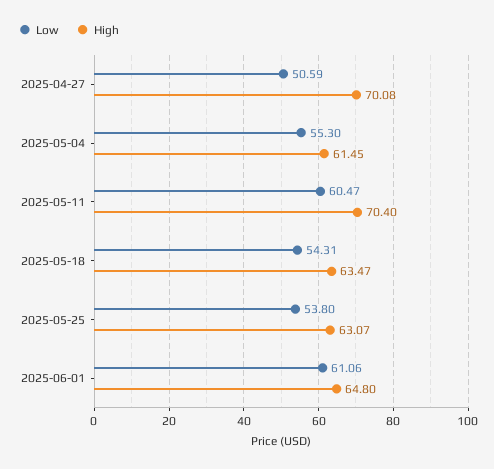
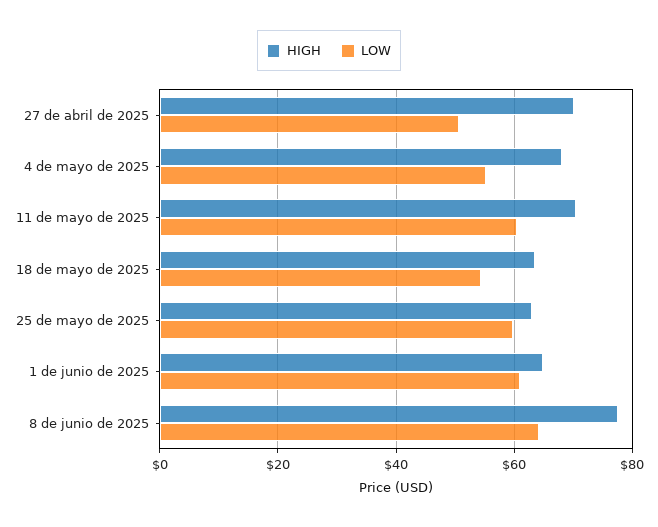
High, 2025-05-04: 61.45 -> 68
Low, 2025-05-25: 53.8 -> 60
High, 8 de junio de 2025: none -> 78
Low, 8 de junio de 2025: none -> 64

